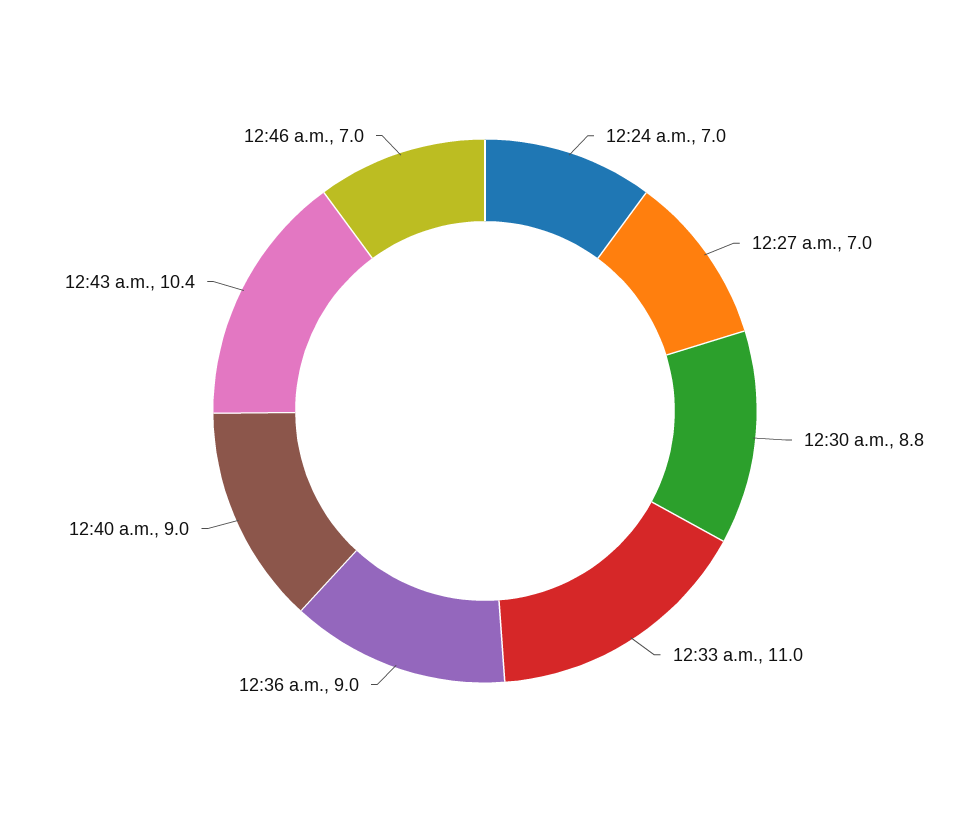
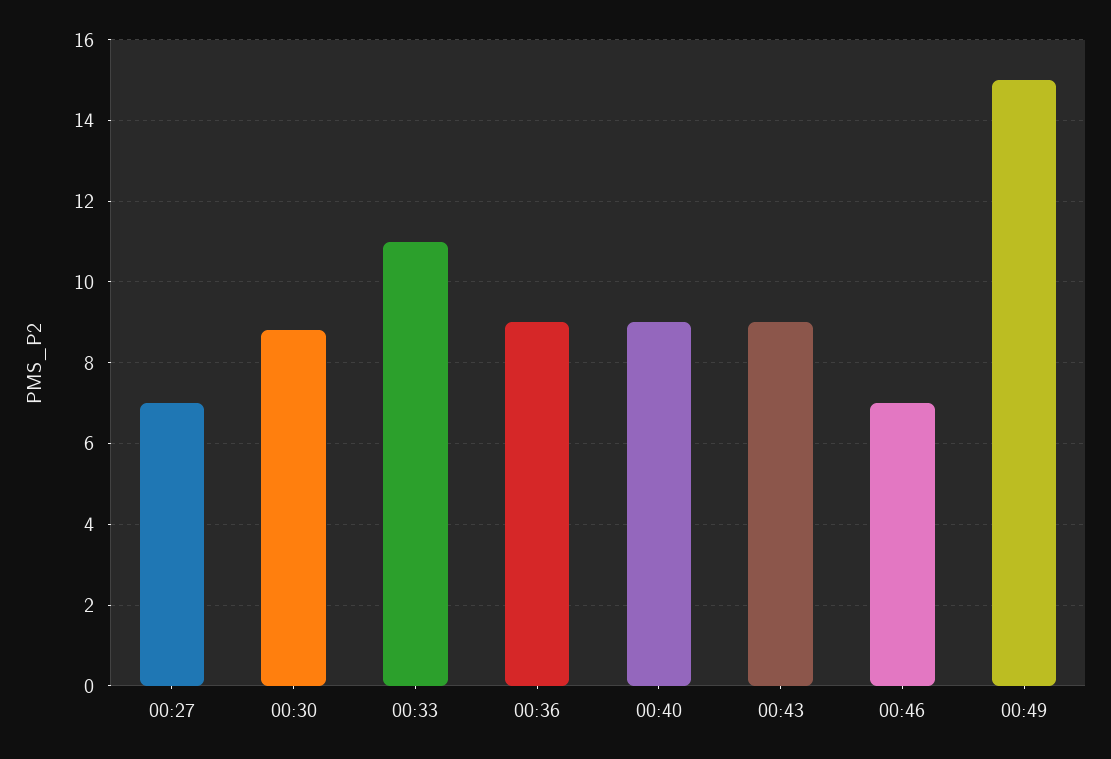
12:24 a.m.: 7 -> none
12:43 a.m.: 10.4 -> 9
00:49: none -> 15

